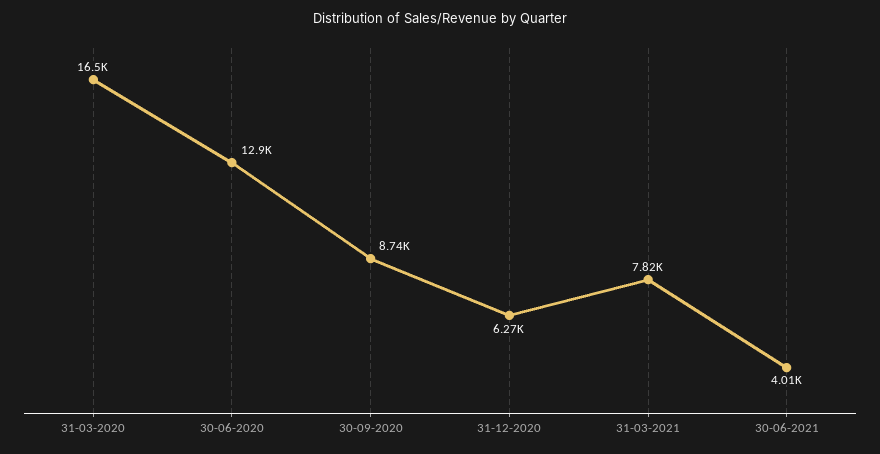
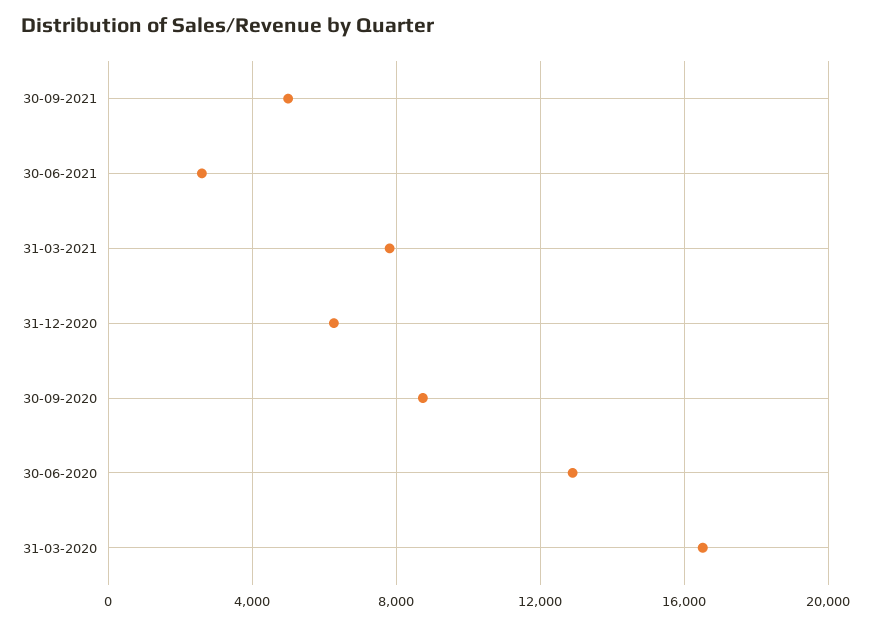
30-06-2021: 4010 -> 2500
30-09-2021: none -> 5000

